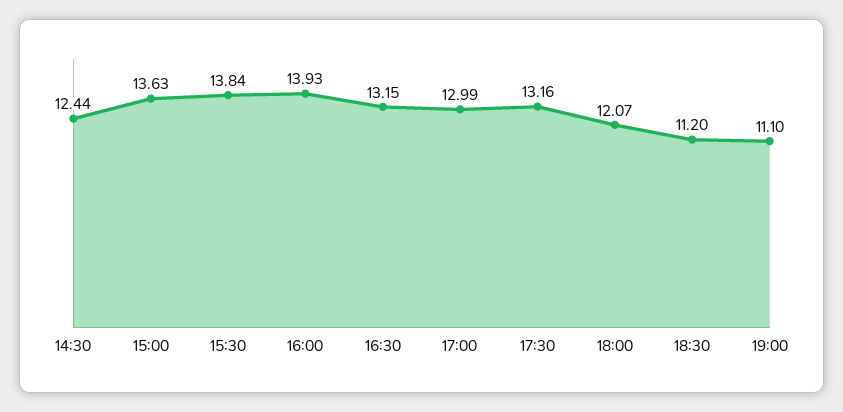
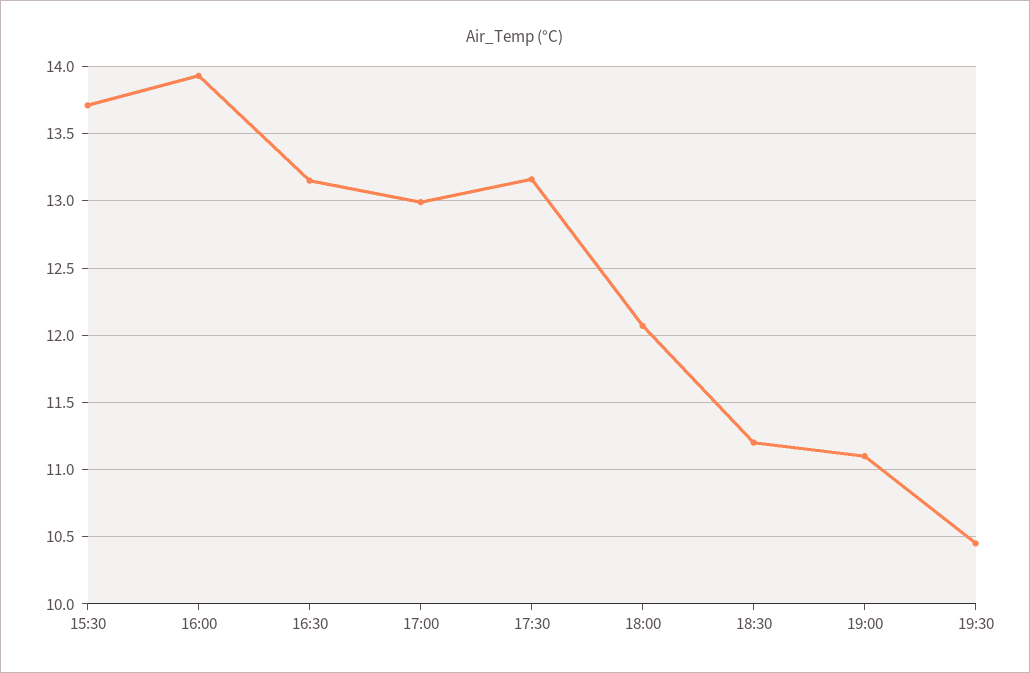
14:30: 12.44 -> none
15:00: 13.63 -> none
15:30: 13.84 -> 13.7
19:30: none -> 10.45

